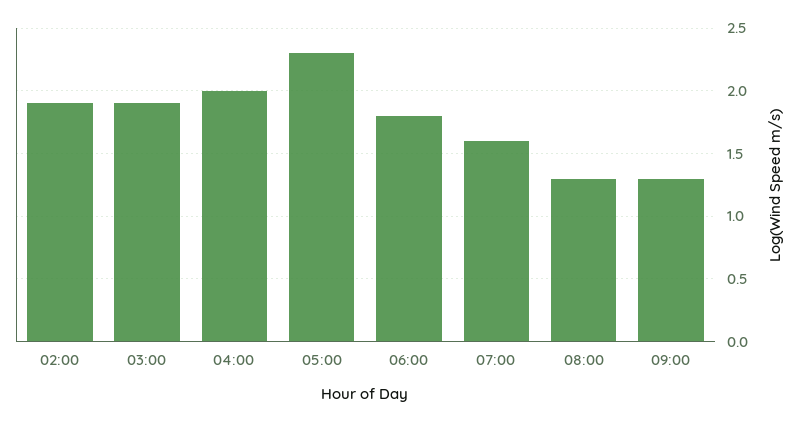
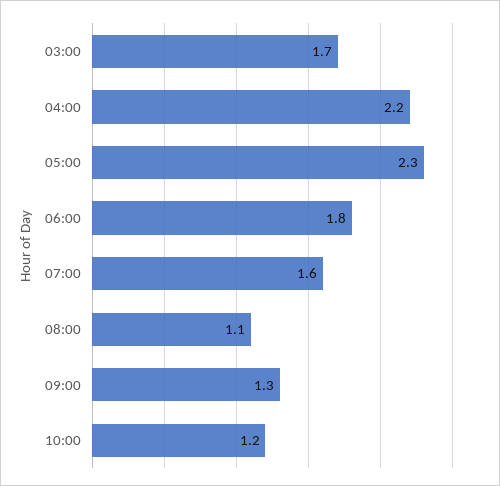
02:00: 1.9 -> none
03:00: 1.9 -> 1.7
04:00: 2 -> 2.2
08:00: 1.3 -> 1.1
10:00: none -> 1.2

